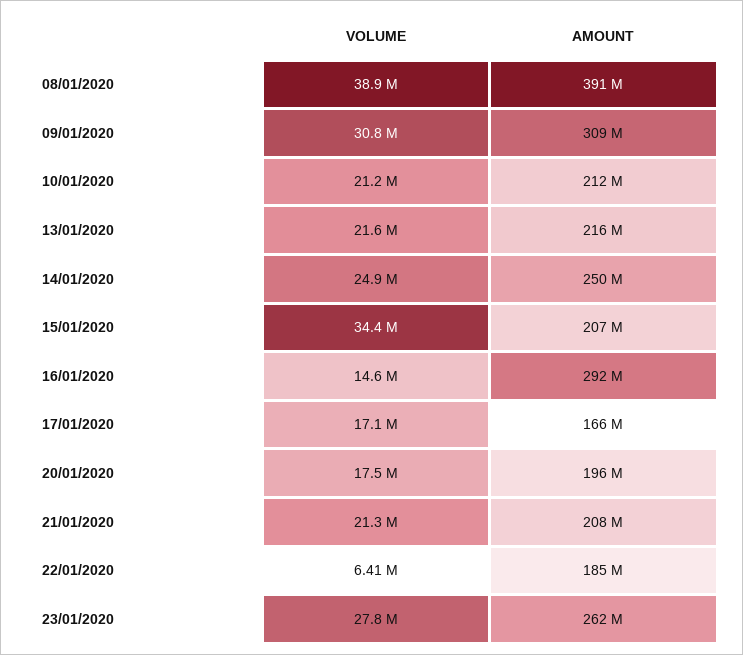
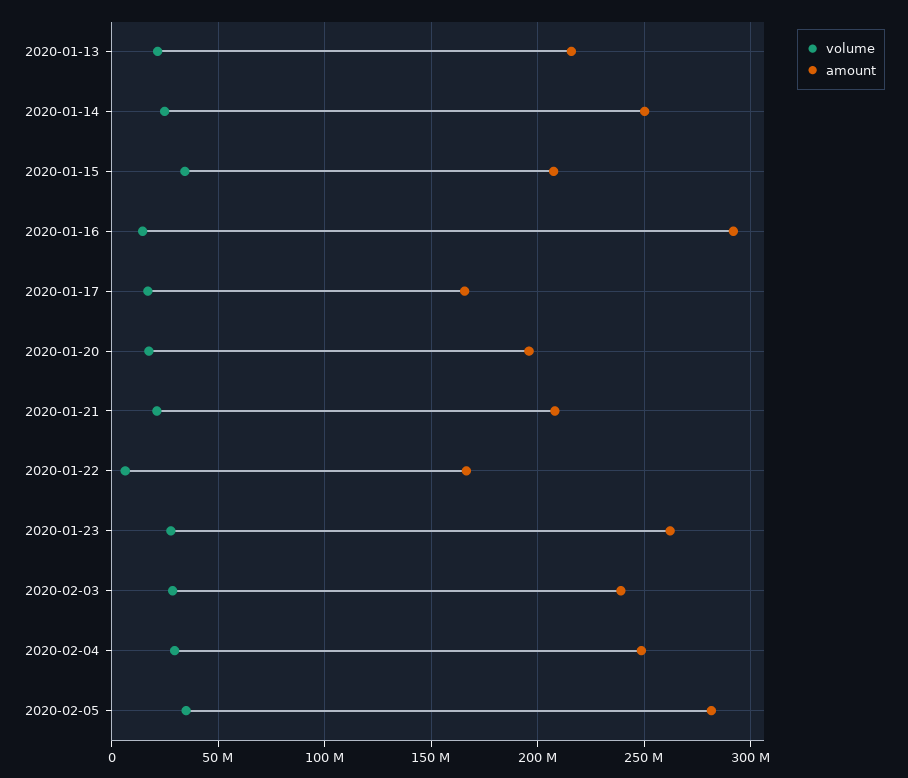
VOLUME, 08/01/2020: 38900000 -> none
AMOUNT, 08/01/2020: 391000000 -> none
VOLUME, 09/01/2020: 30800000 -> none
AMOUNT, 09/01/2020: 309000000 -> none
VOLUME, 10/01/2020: 21200000 -> none
AMOUNT, 10/01/2020: 212000000 -> none
AMOUNT, 22/01/2020: 185000000 -> 165000000
VOLUME, 2020-02-03: none -> 30000000
AMOUNT, 2020-02-03: none -> 240000000
VOLUME, 2020-02-04: none -> 30000000
AMOUNT, 2020-02-04: none -> 250000000
VOLUME, 2020-02-05: none -> 35000000
AMOUNT, 2020-02-05: none -> 280000000

